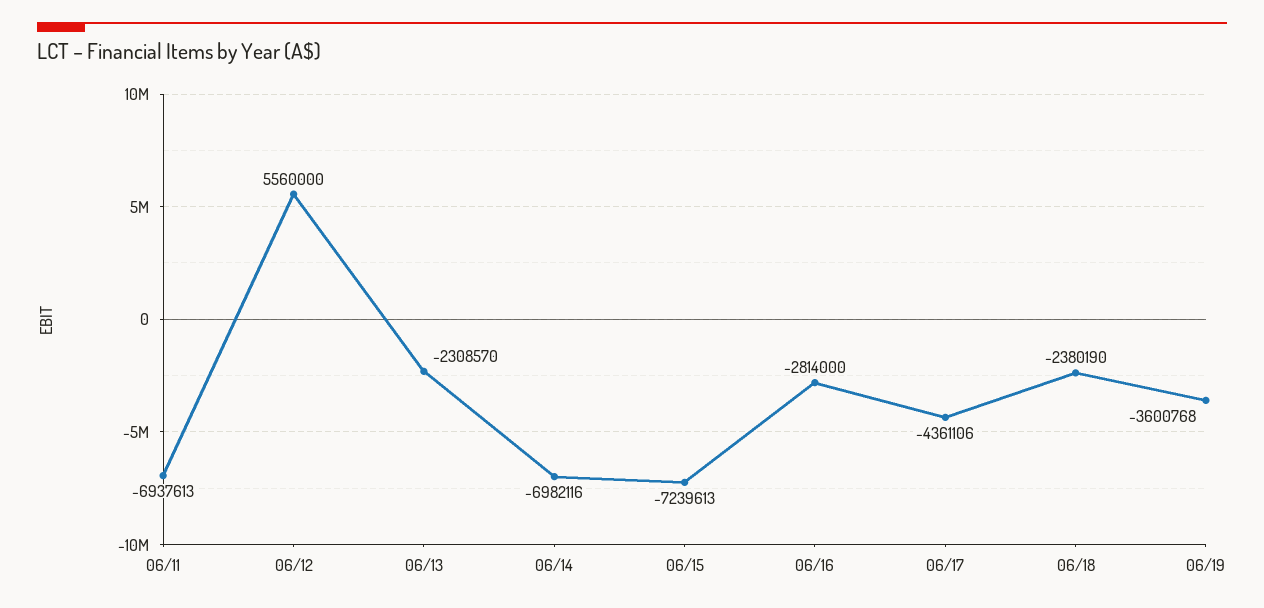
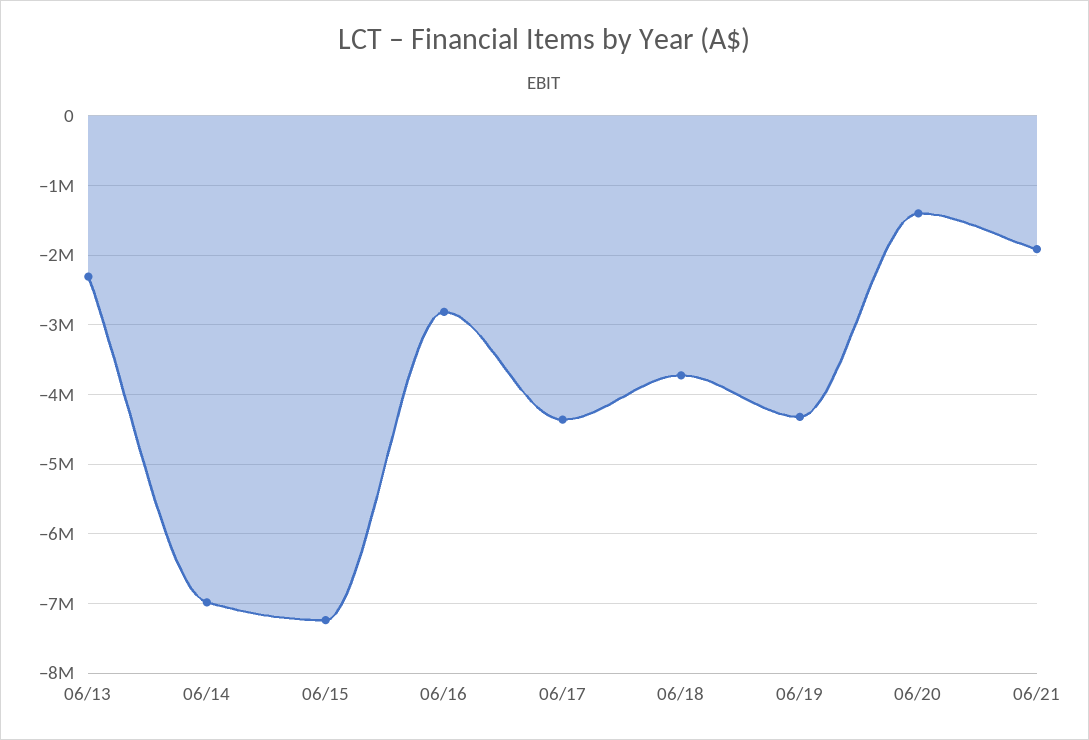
06/11: -6937613 -> none
06/12: 5560000 -> none
06/18: -2380190 -> -3700000
06/19: -3600768 -> -4300000
06/20: none -> -1400000
06/21: none -> -1900000

